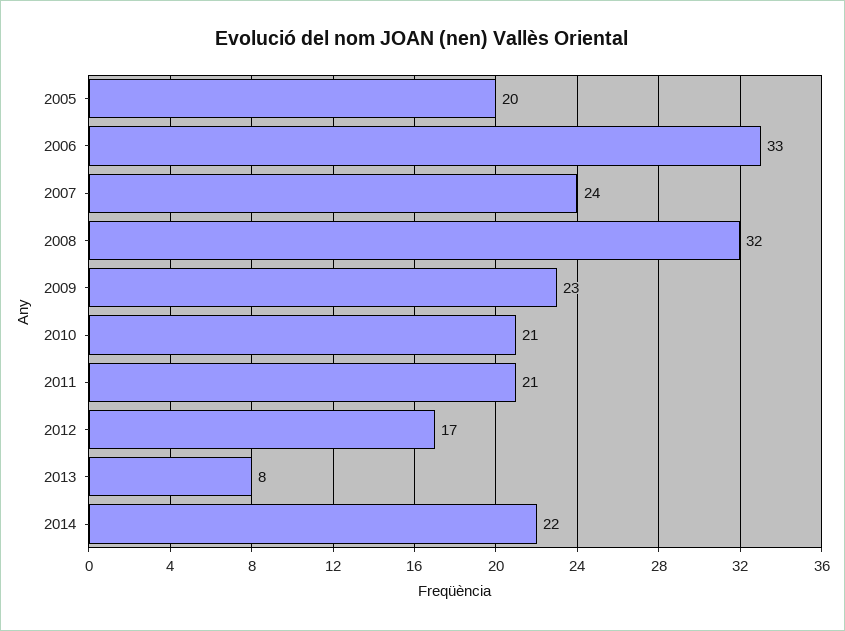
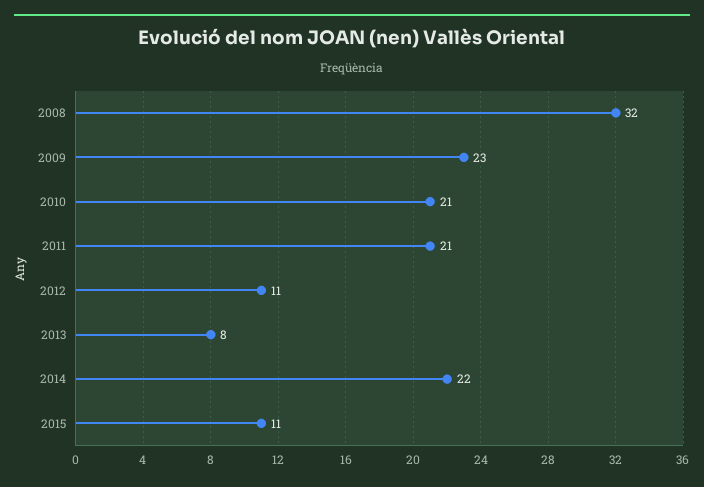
2005: 20 -> none
2006: 33 -> none
2007: 24 -> none
2012: 17 -> 11
2015: none -> 11

